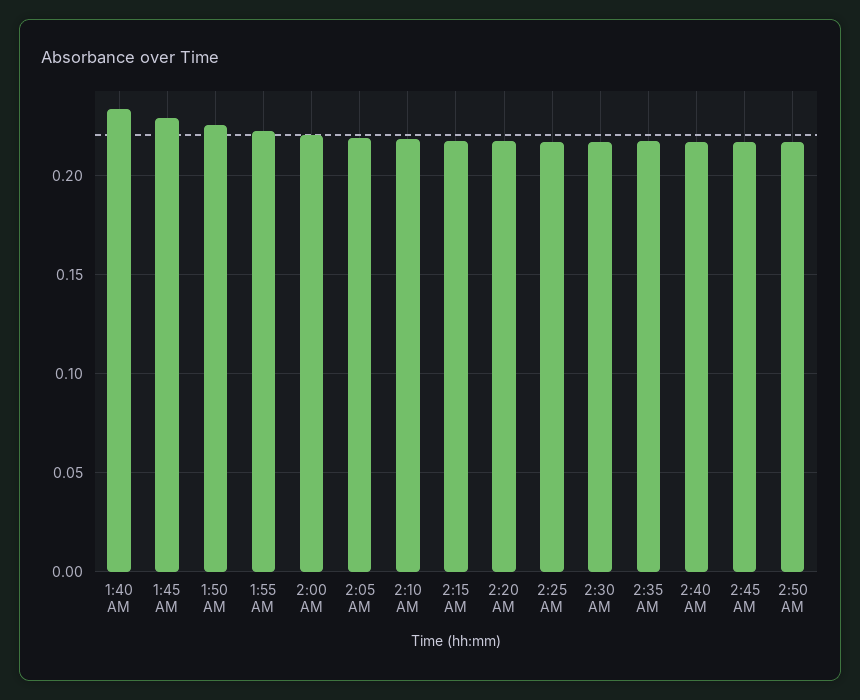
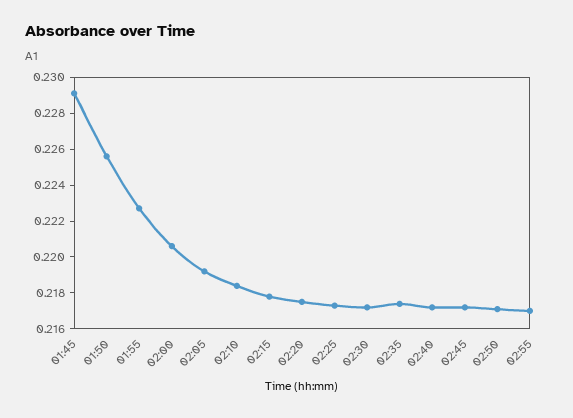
1:40 AM: 0.235 -> none
02:55: none -> 0.217

